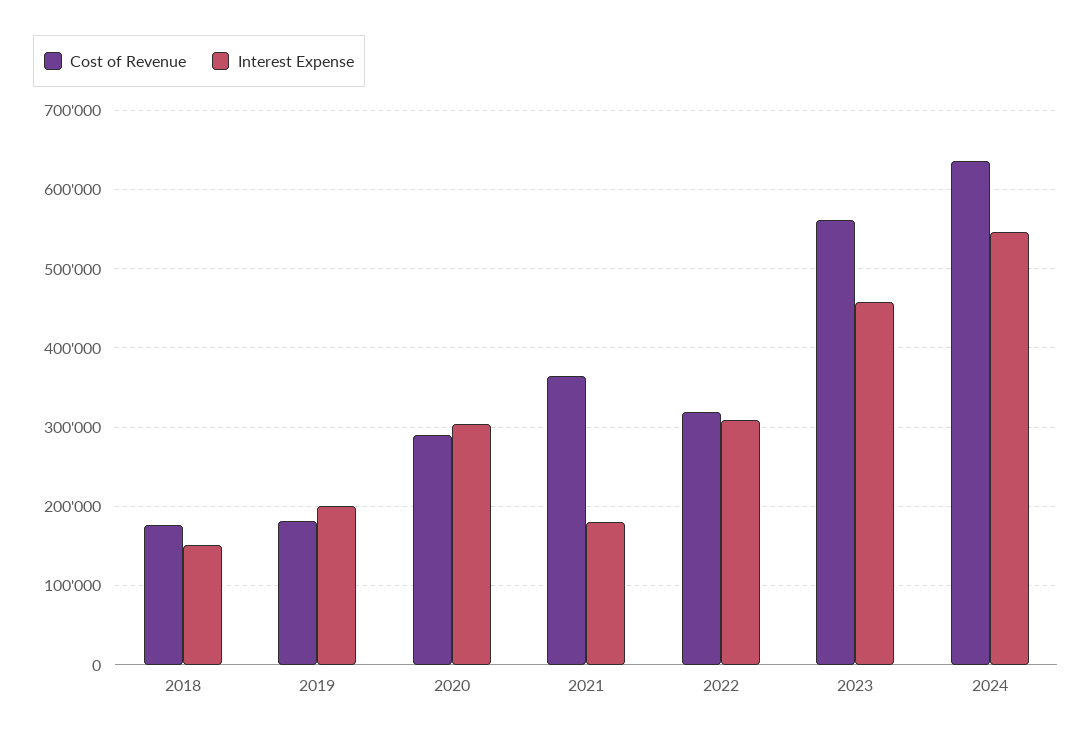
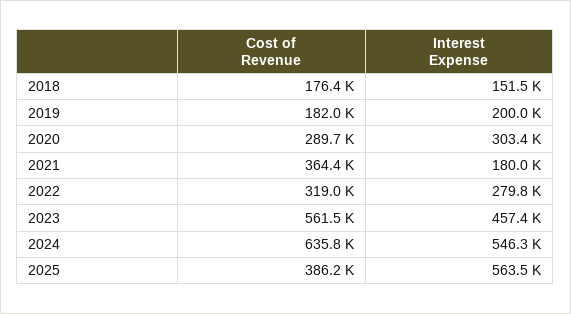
Interest Expense, 2022: 310000 -> 279800
Cost of Revenue, 2025: none -> 386200
Interest Expense, 2025: none -> 563500

